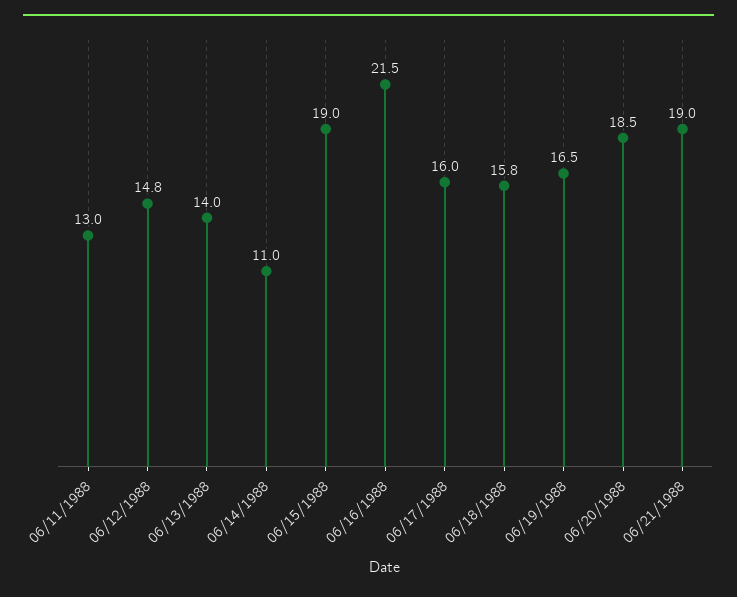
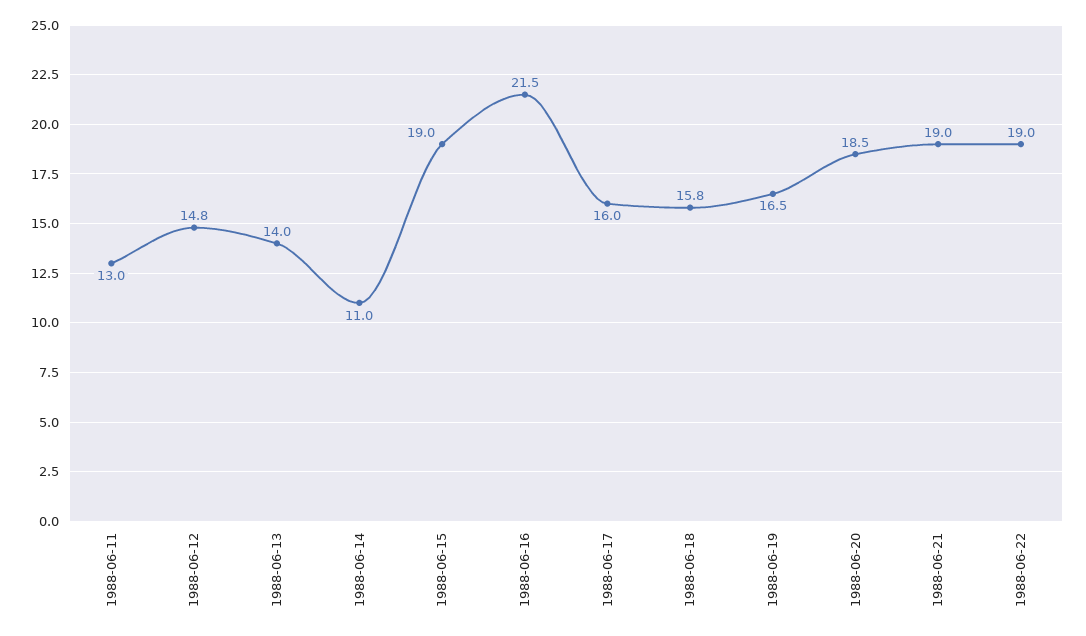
1988-06-22: none -> 19

